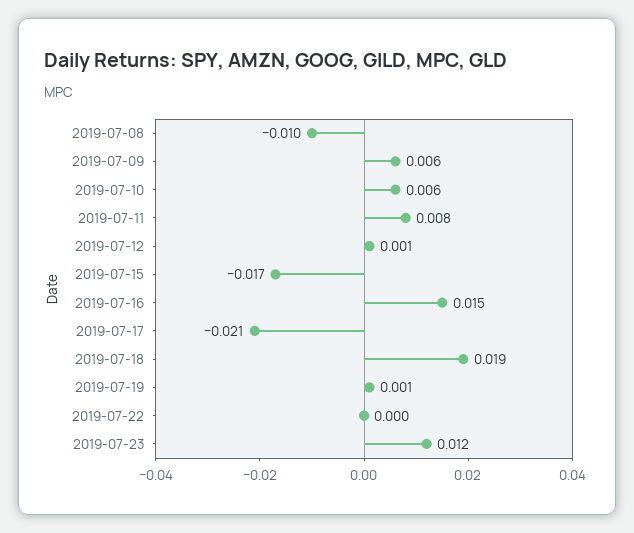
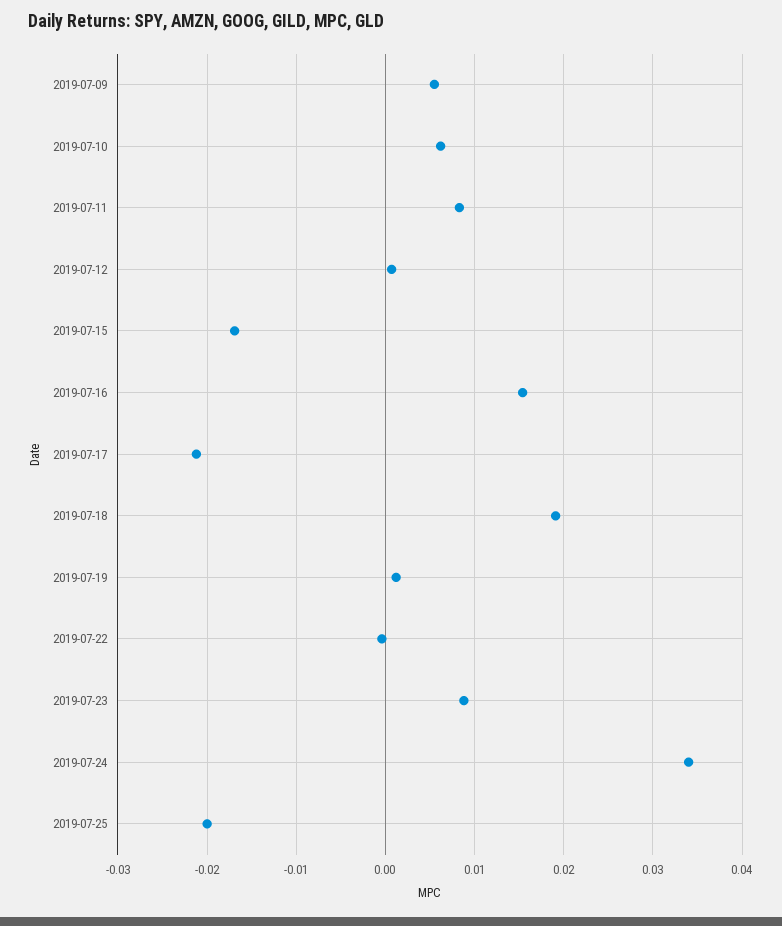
2019-07-08: -0.01 -> none
2019-07-23: 0.012 -> 0.009
2019-07-24: none -> 0.034
2019-07-25: none -> -0.02

